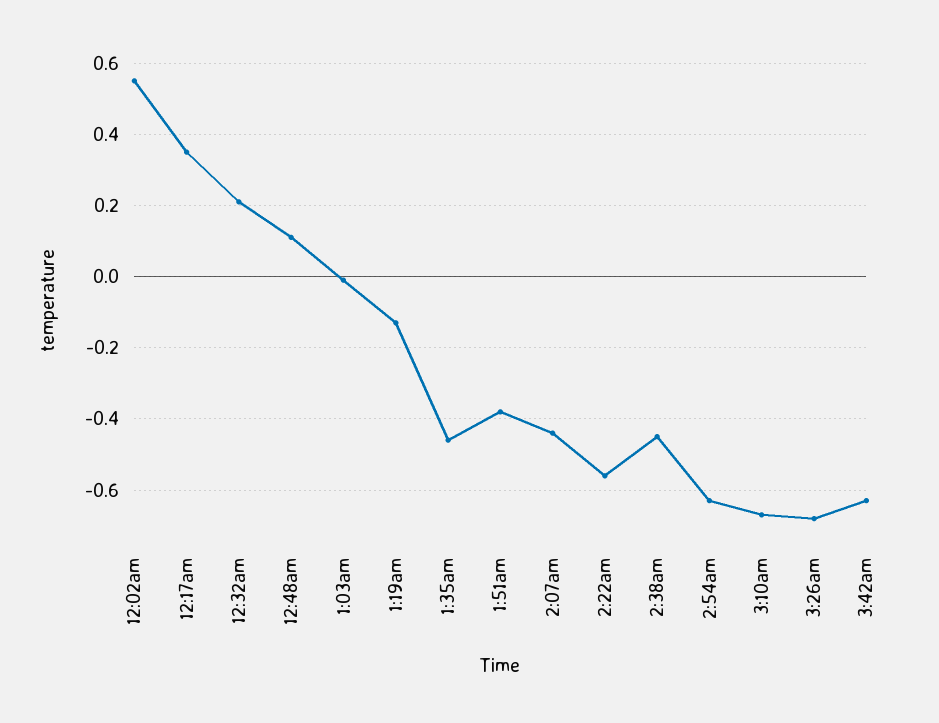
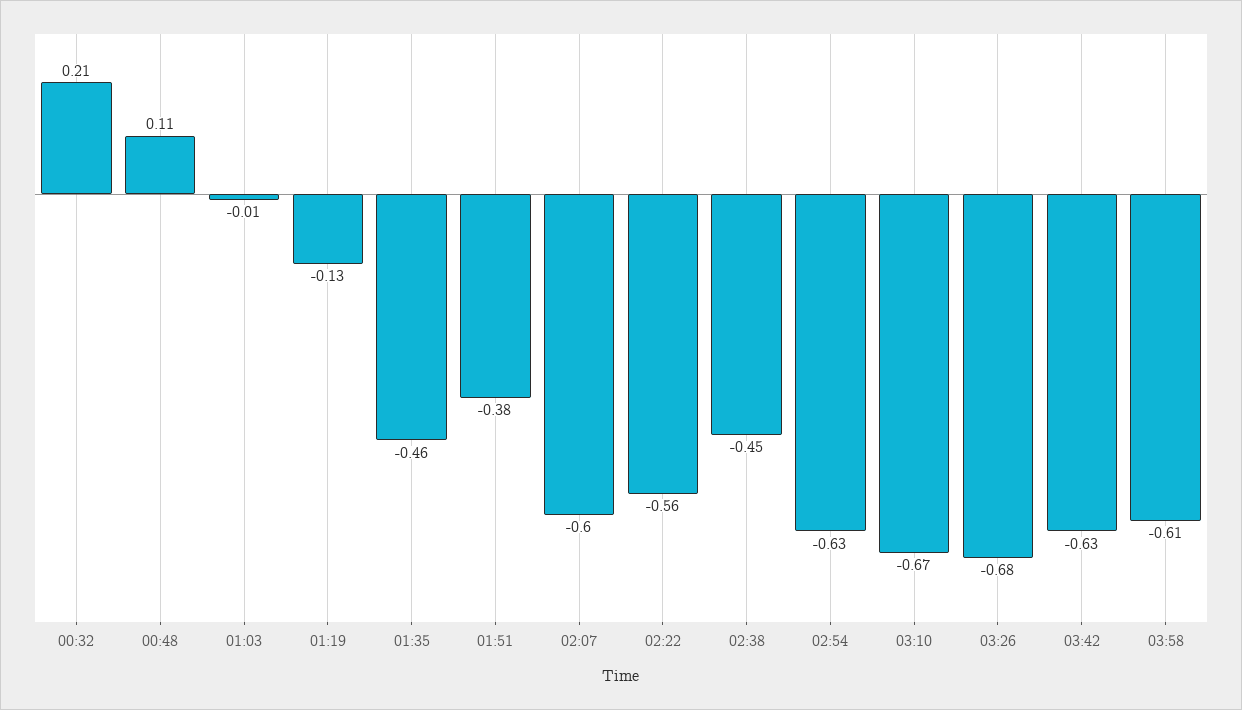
12:02am: 0.55 -> none
12:17am: 0.35 -> none
2:07am: -0.45 -> -0.6
03:58: none -> -0.61

